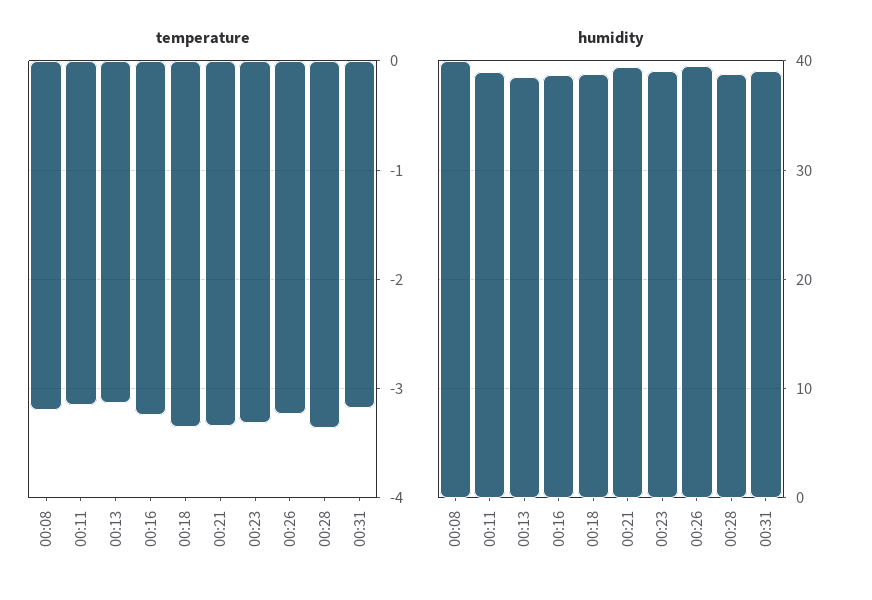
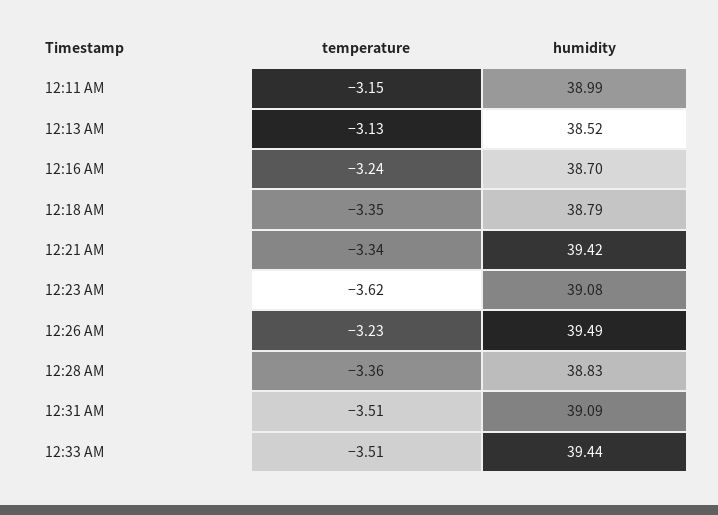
temperature, 00:08: -3.2 -> none
temperature, 00:23: -3.3 -> -3.62
temperature, 00:31: -3.2 -> -3.51
humidity, 00:08: 40 -> none
temperature, 12:33 AM: none -> -3.51
humidity, 12:33 AM: none -> 39.44

